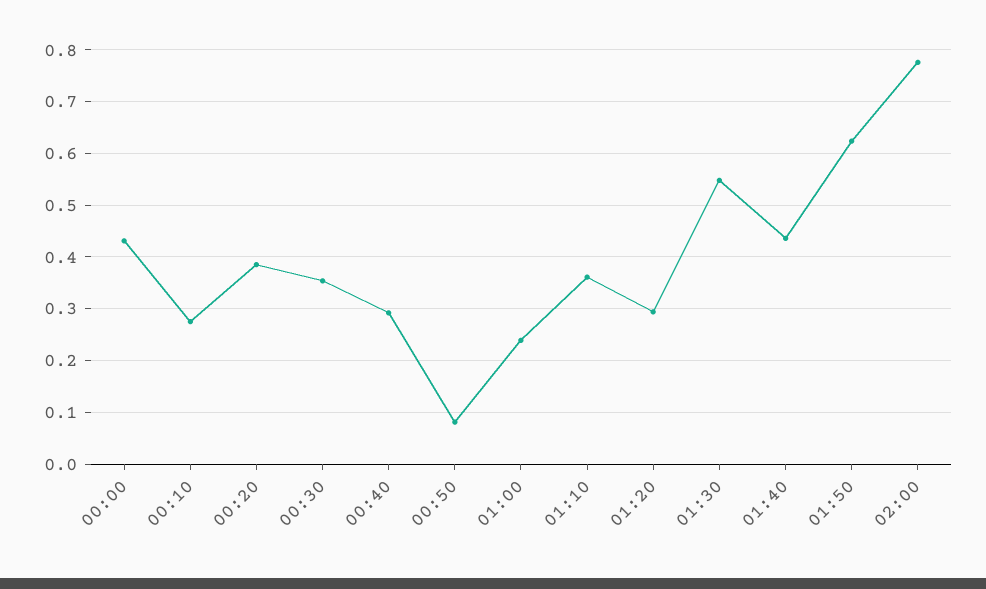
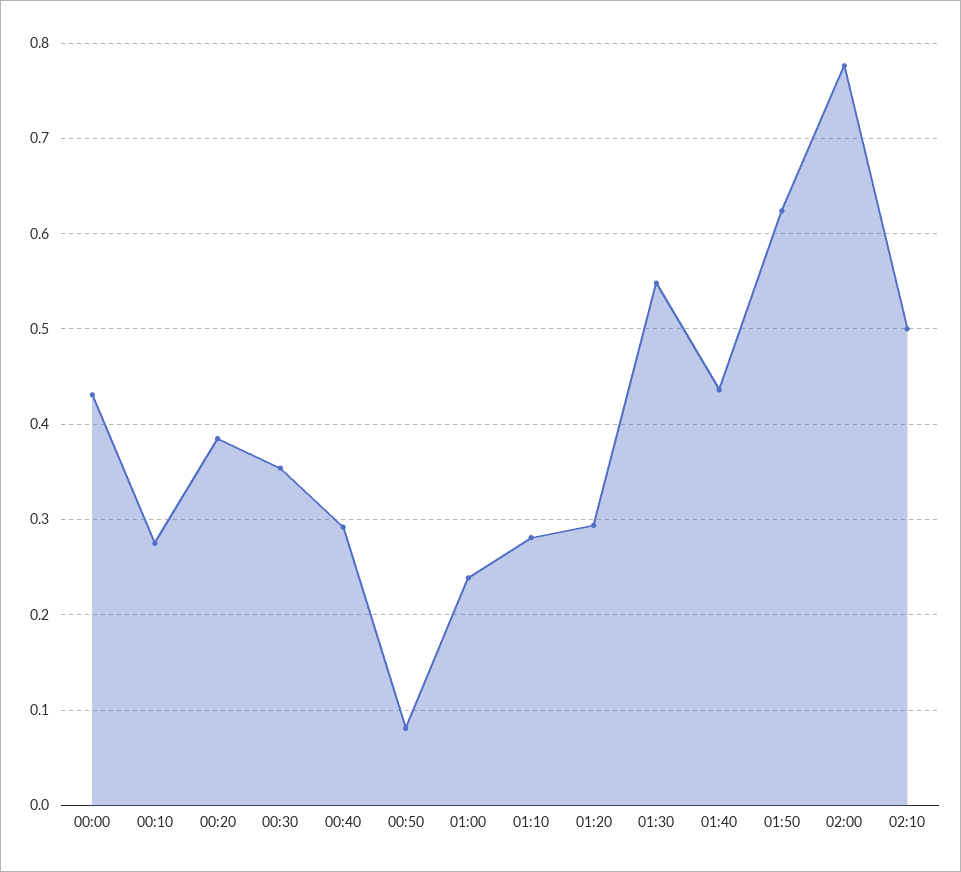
01:10: 0.36 -> 0.28
02:10: none -> 0.5

